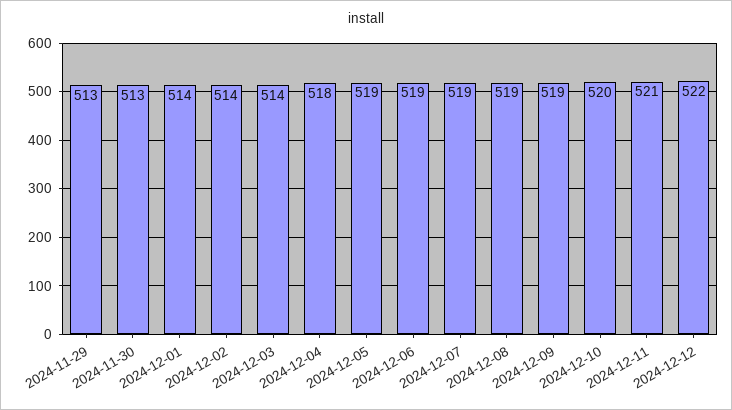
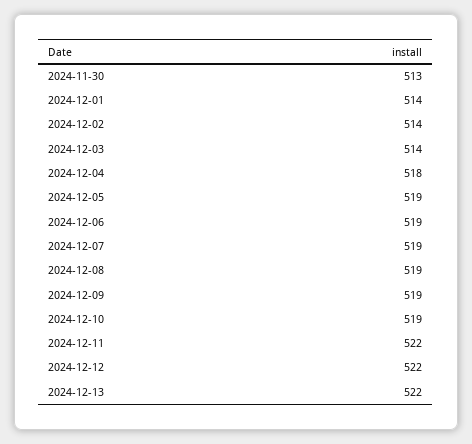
2024-11-29: 513 -> none
2024-12-10: 520 -> 519
2024-12-11: 521 -> 522
2024-12-13: none -> 522

